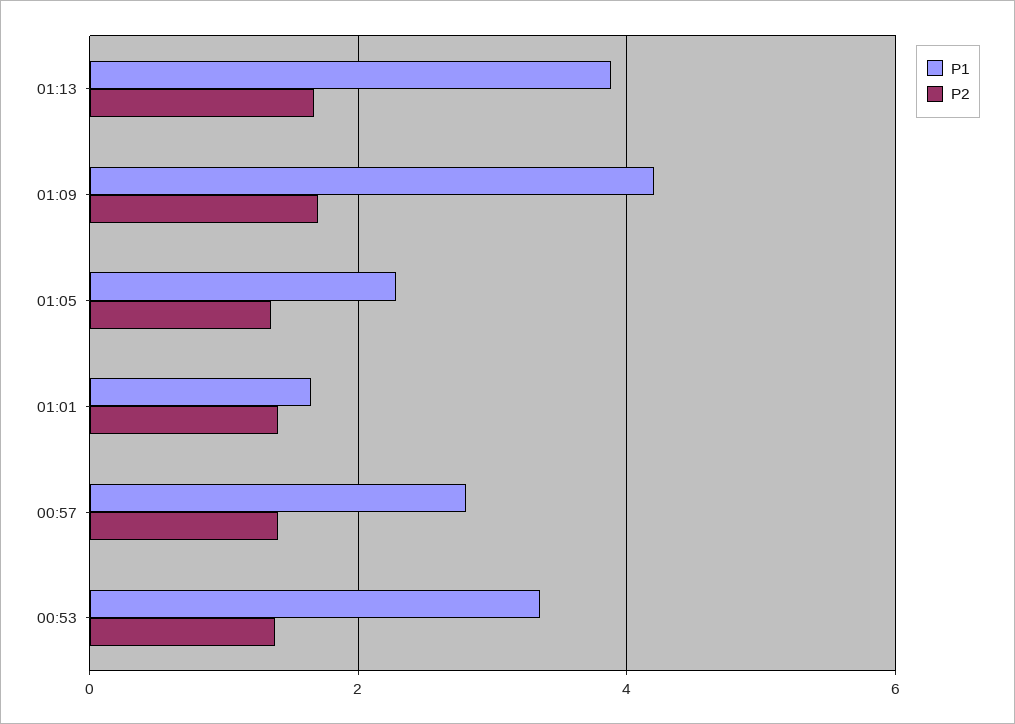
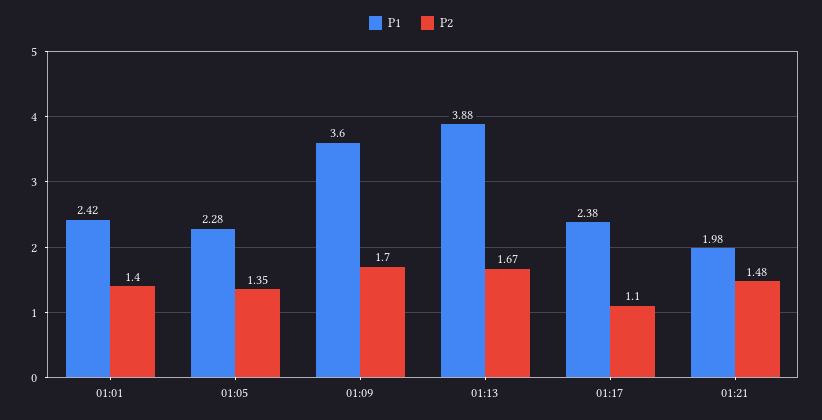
P1, 01:09: 4.2 -> 3.6
P1, 01:01: 1.6 -> 2.42
P1, 00:57: 2.8 -> none
P2, 00:57: 1.4 -> none
P1, 00:53: 3.4 -> none
P2, 00:53: 1.4 -> none
P1, 01:17: none -> 2.38
P2, 01:17: none -> 1.1
P1, 01:21: none -> 1.98
P2, 01:21: none -> 1.48

